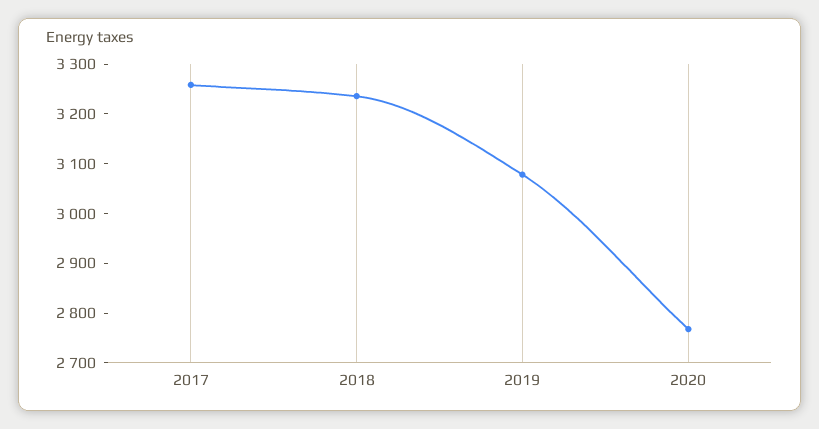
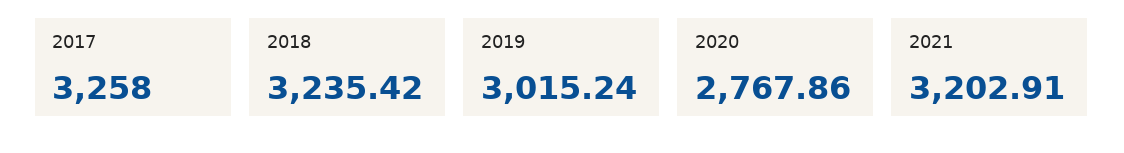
2019: 3080 -> 3015.24
2021: none -> 3202.91

